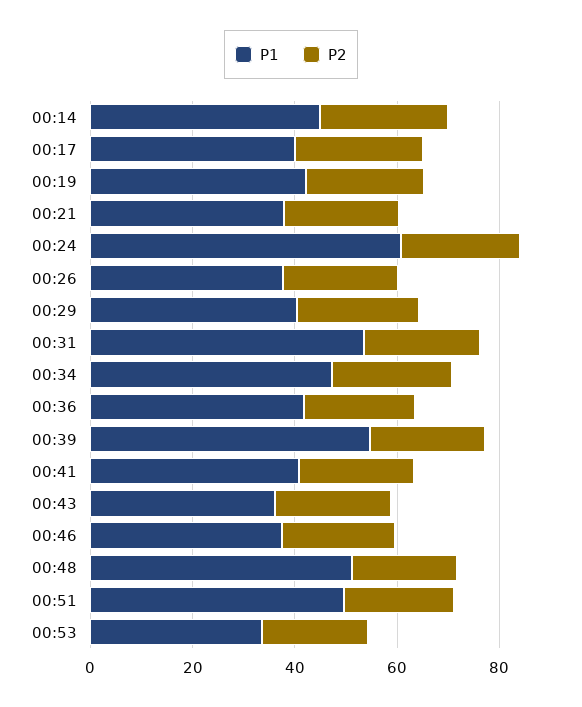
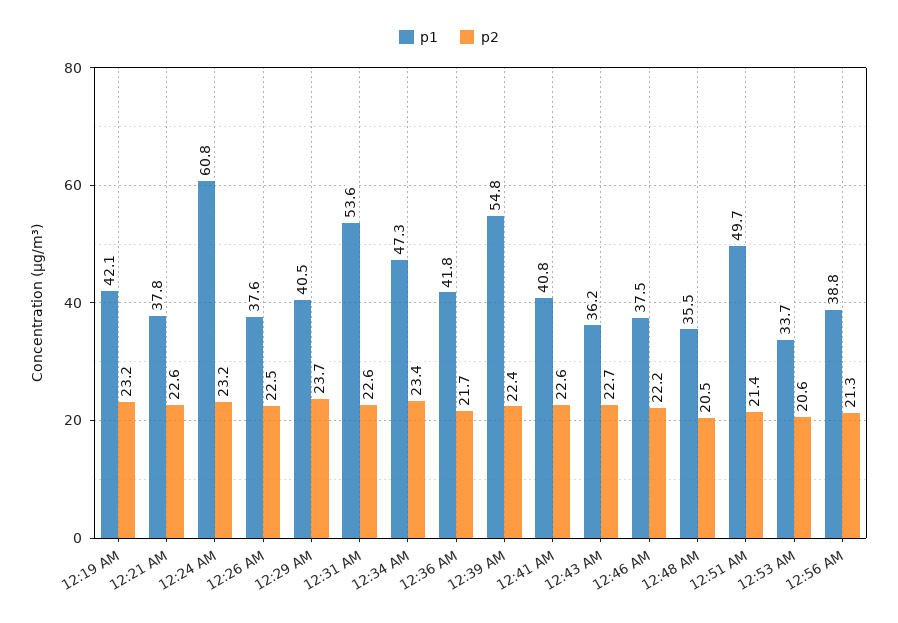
P1, 00:14: 45 -> none
P2, 00:14: 25 -> none
P1, 00:17: 40 -> none
P2, 00:17: 25 -> none
P1, 00:48: 50 -> 35.5
P1, 12:56 AM: none -> 38.8
P2, 12:56 AM: none -> 21.3

